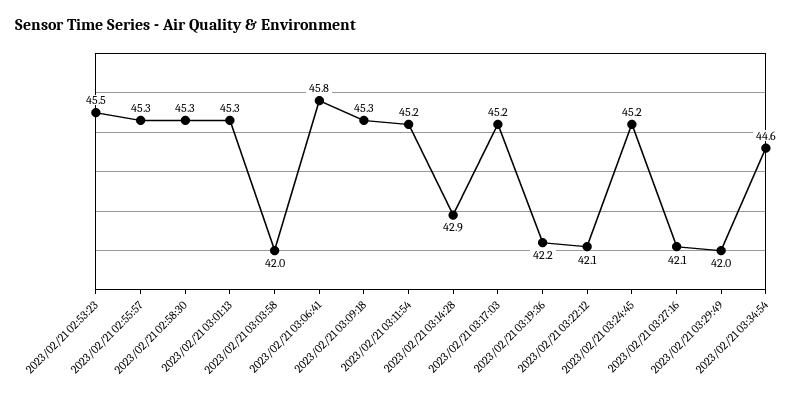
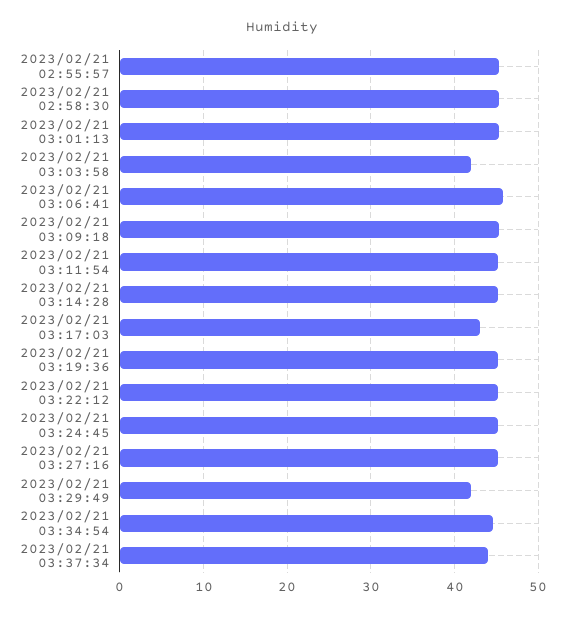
2023/02/21 02:53:23: 45.5 -> none
2023/02/21 03:14:28: 42.9 -> 45
2023/02/21 03:17:03: 45.2 -> 43
2023/02/21 03:19:36: 42.2 -> 45
2023/02/21 03:22:12: 42.1 -> 45
2023/02/21 03:27:16: 42.1 -> 45
2023/02/21 03:37:34: none -> 44

